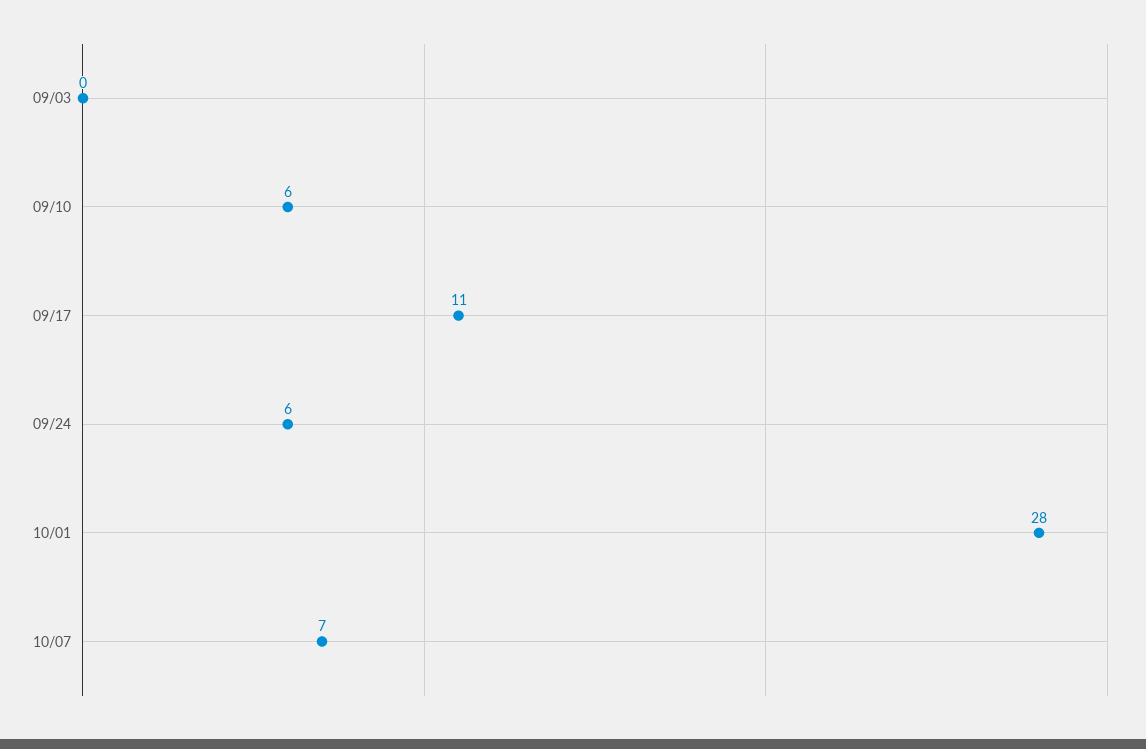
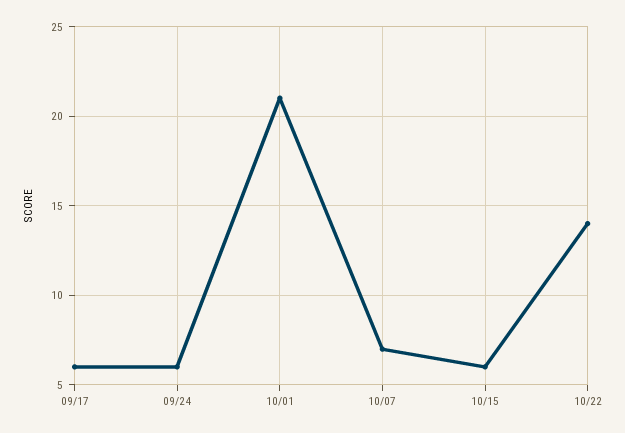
09/03: 0 -> none
09/10: 6 -> none
09/17: 11 -> 6
10/01: 28 -> 21
10/15: none -> 6
10/22: none -> 14

